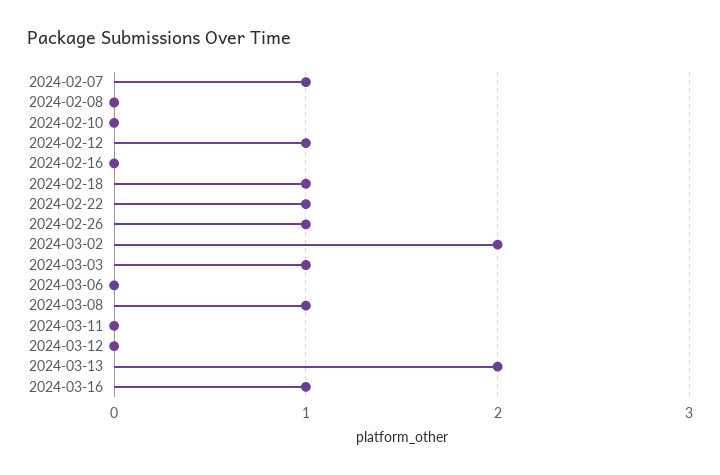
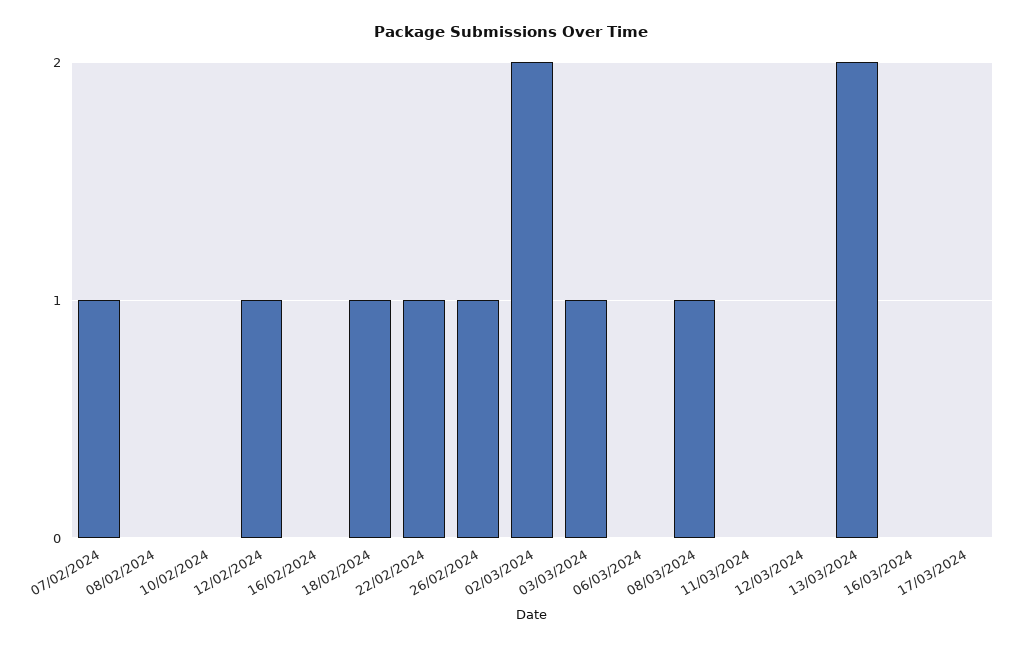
2024-03-16: 1 -> 0
17/03/2024: none -> 0

